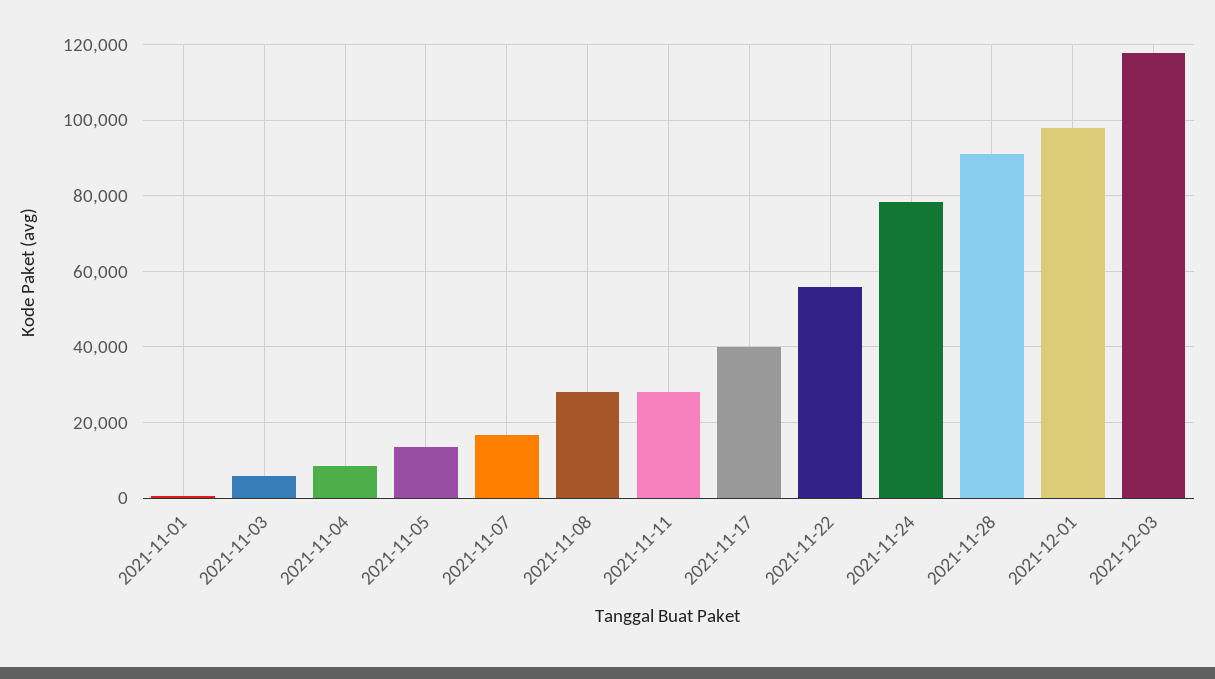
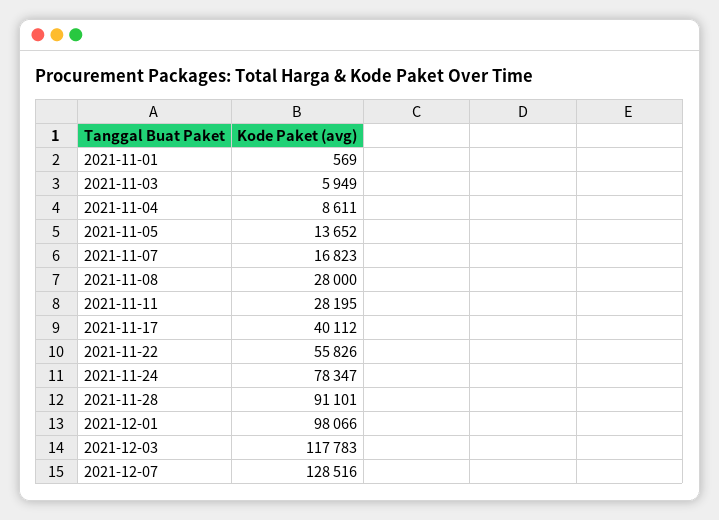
2021-12-07: none -> 128516

